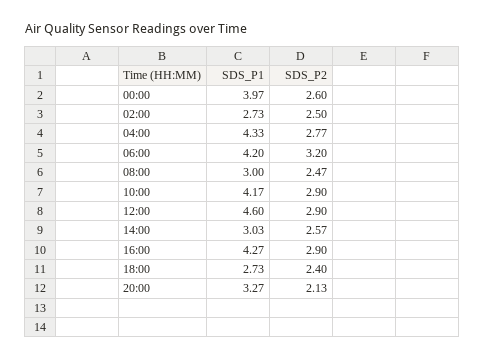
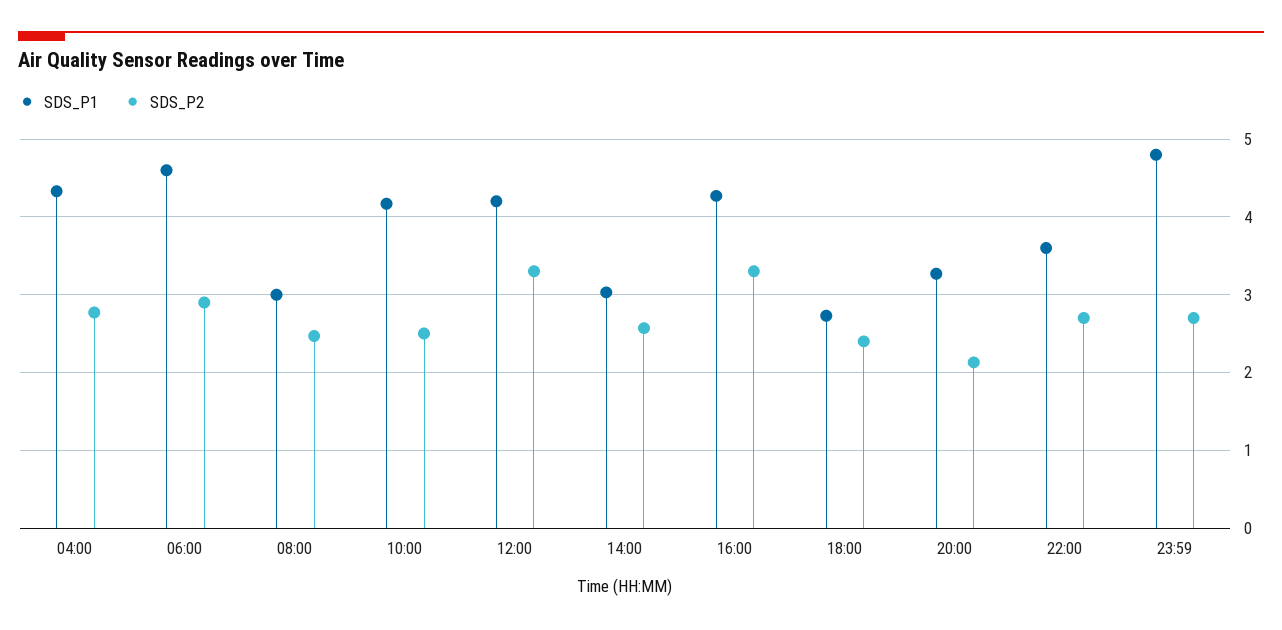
SDS_P1, 00:00: 3.97 -> none
SDS_P2, 00:00: 2.6 -> none
SDS_P1, 02:00: 2.73 -> none
SDS_P2, 02:00: 2.5 -> none
SDS_P1, 06:00: 4.2 -> 4.6
SDS_P2, 06:00: 3.2 -> 2.9
SDS_P2, 10:00: 2.9 -> 2.5
SDS_P1, 12:00: 4.6 -> 4.2
SDS_P2, 12:00: 2.9 -> 3.3
SDS_P2, 16:00: 2.9 -> 3.3
SDS_P1, 22:00: none -> 3.6
SDS_P2, 22:00: none -> 2.7
SDS_P1, 23:59: none -> 4.8
SDS_P2, 23:59: none -> 2.7

